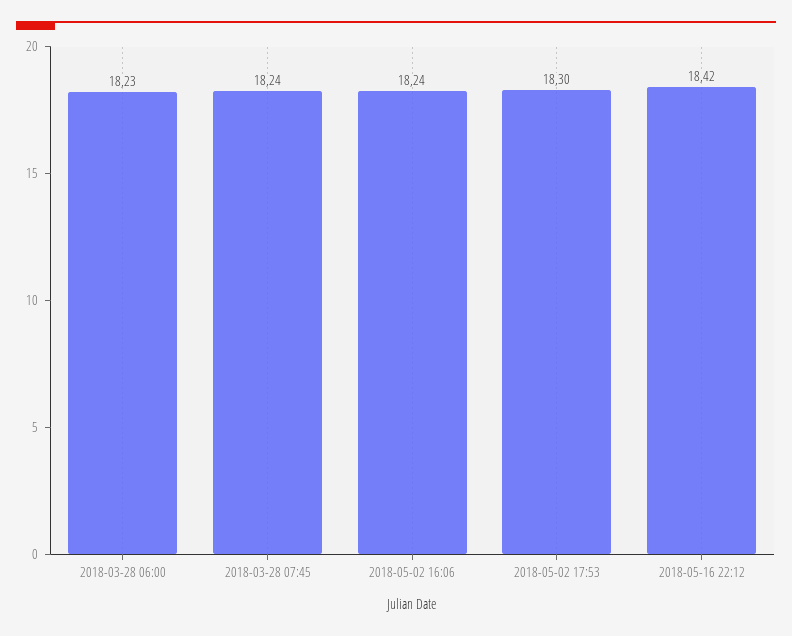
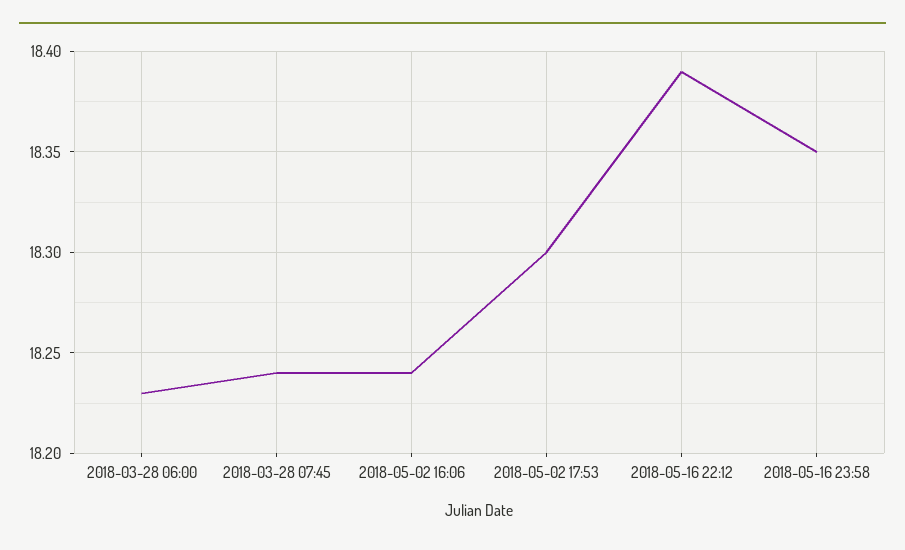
2018-05-16 22:12: 18.42 -> 18.39
2018-05-16 23:58: none -> 18.35

